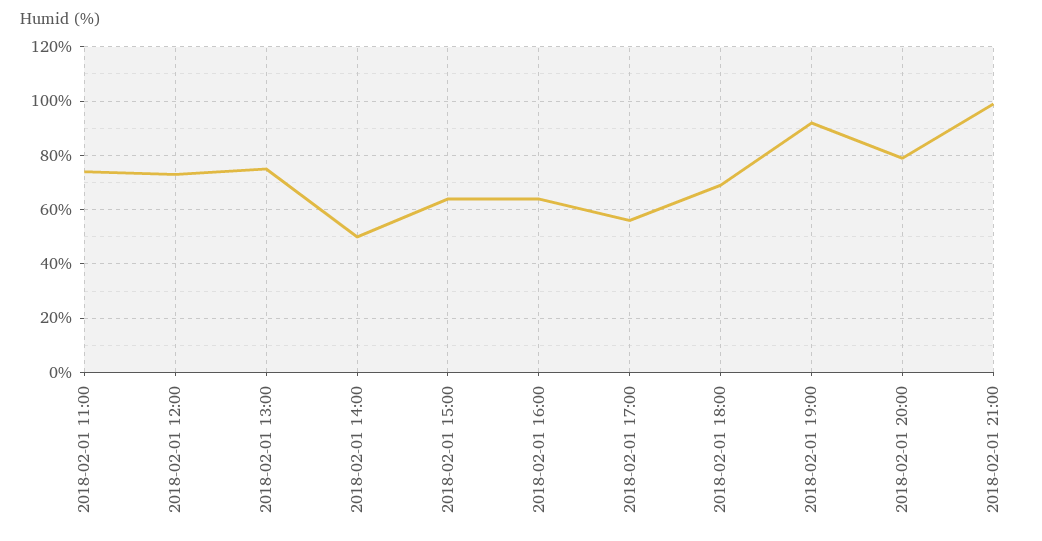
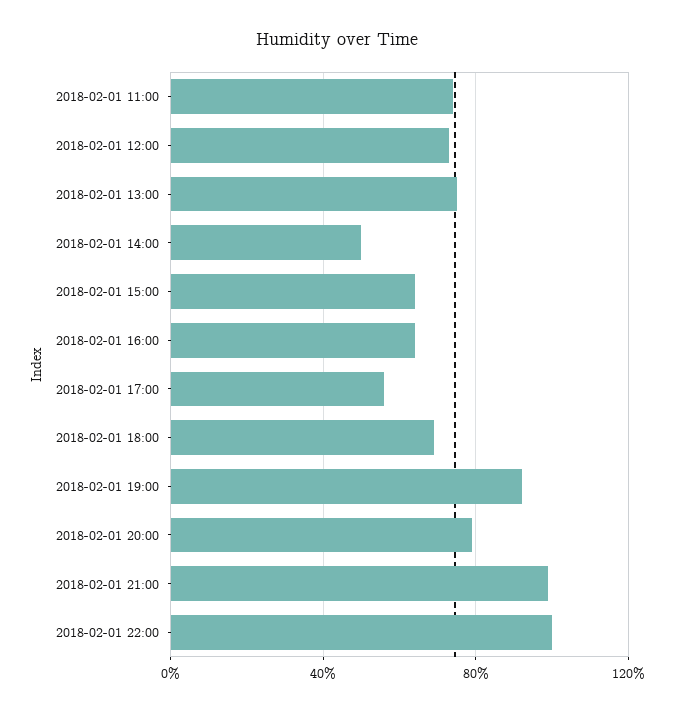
2018-02-01 22:00: none -> 100

